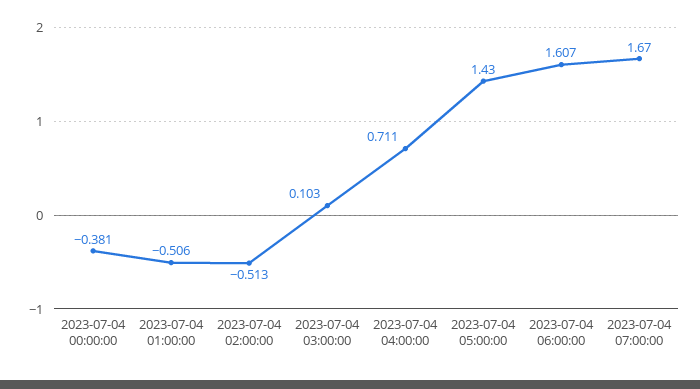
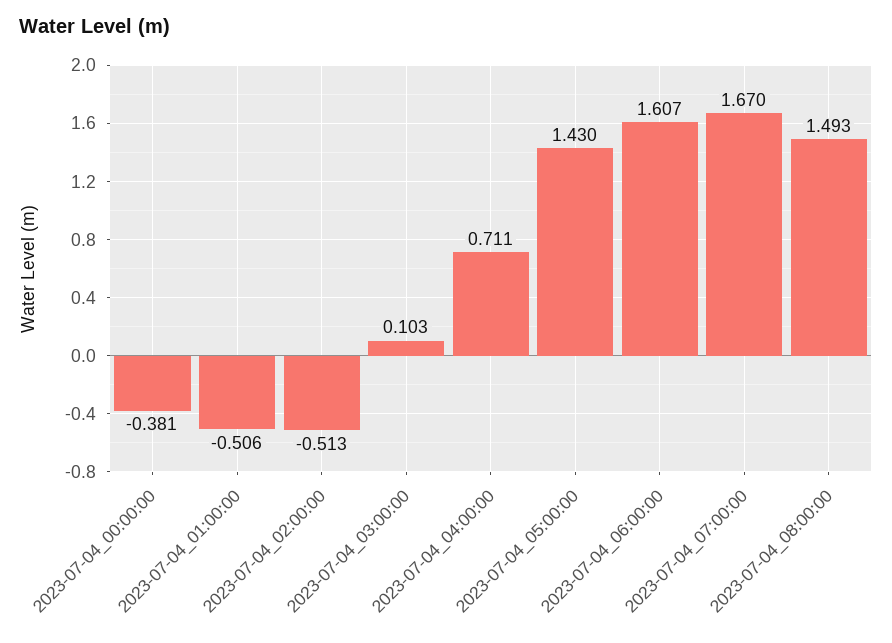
2023-07-04_08:00:00: none -> 1.493

